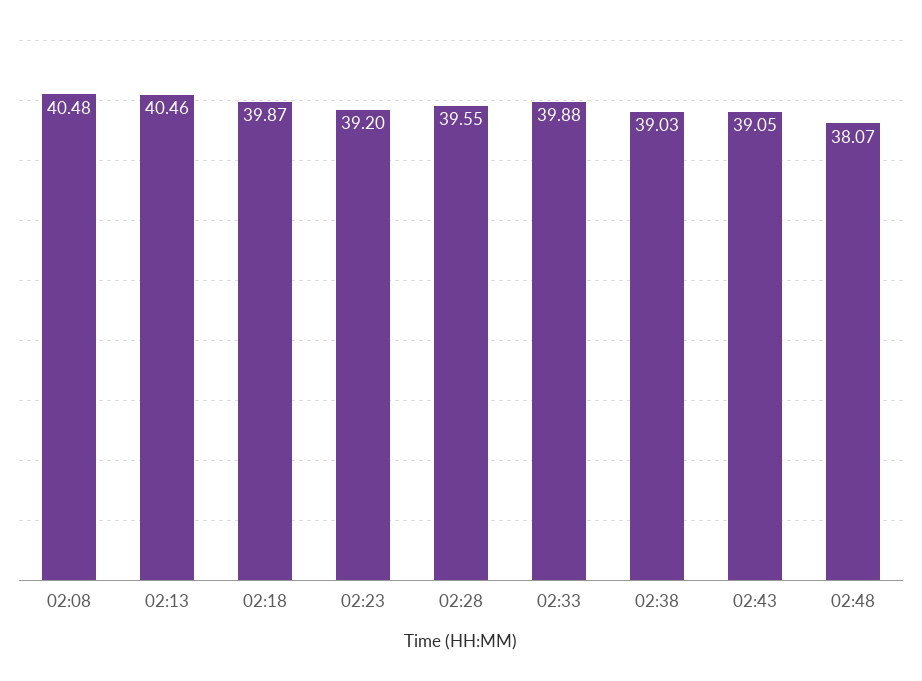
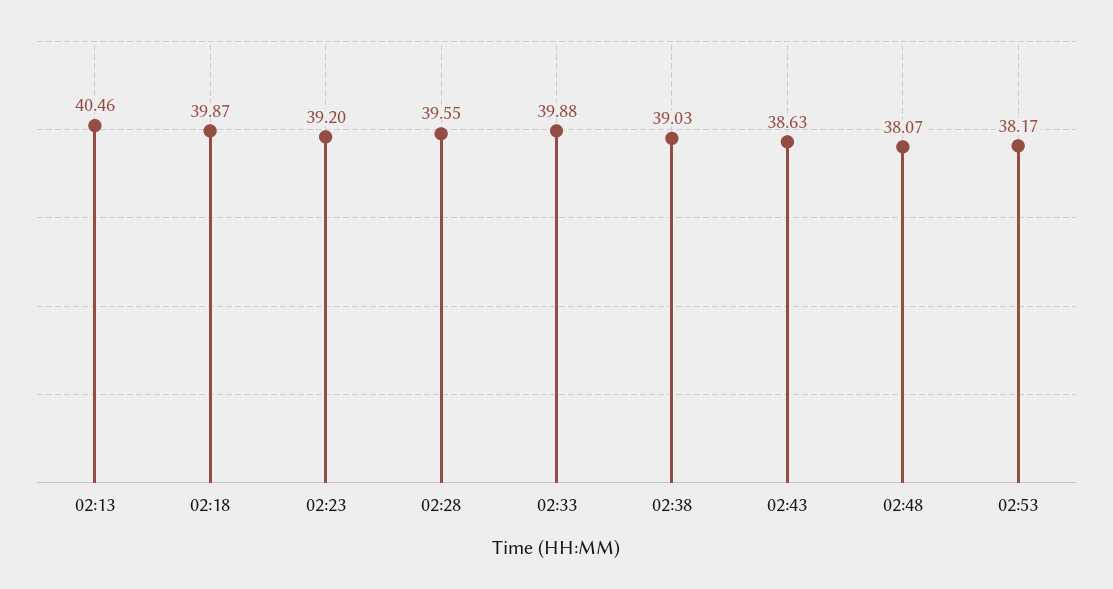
02:08: 40.48 -> none
02:43: 39.05 -> 38.63
02:53: none -> 38.17

